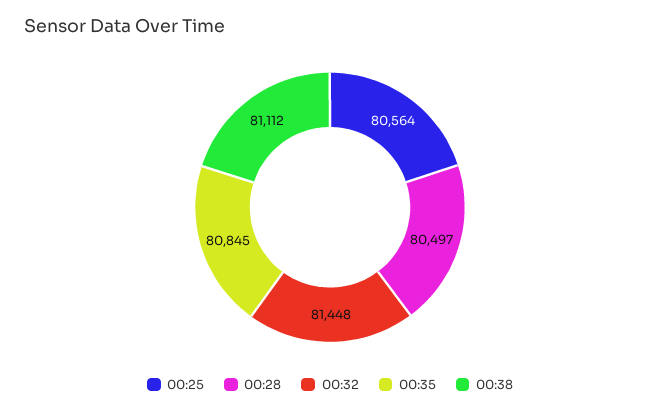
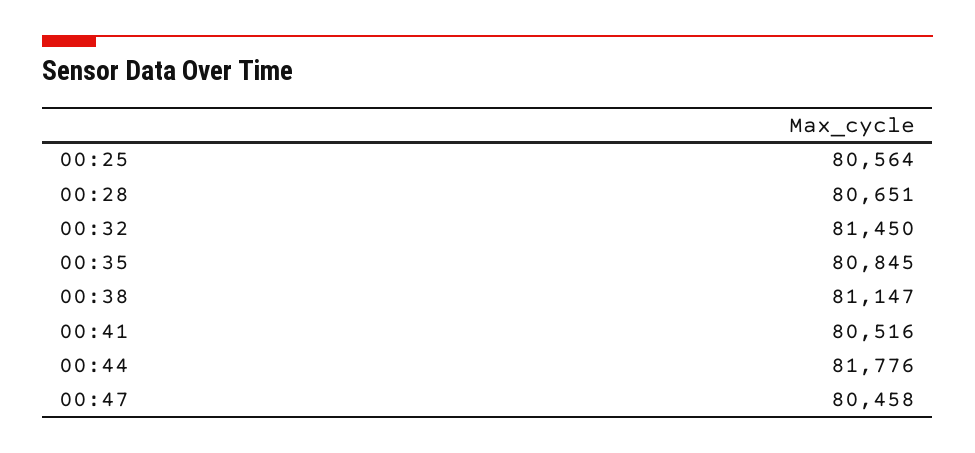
00:28: 80497 -> 80651
00:32: 81448 -> 81450
00:38: 81112 -> 81147
00:41: none -> 80516
00:44: none -> 81776
00:47: none -> 80458

